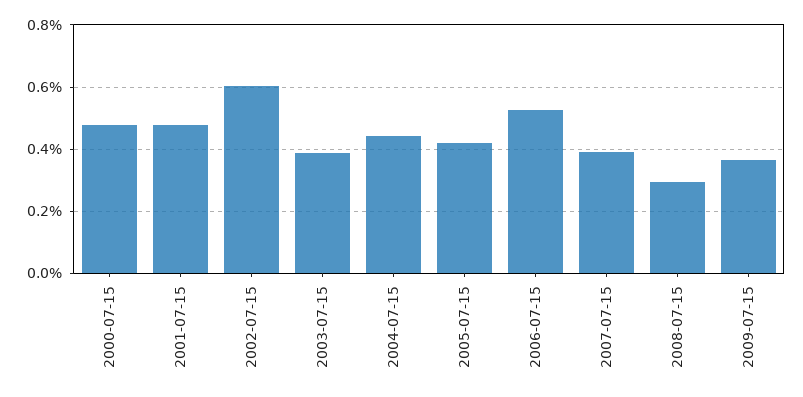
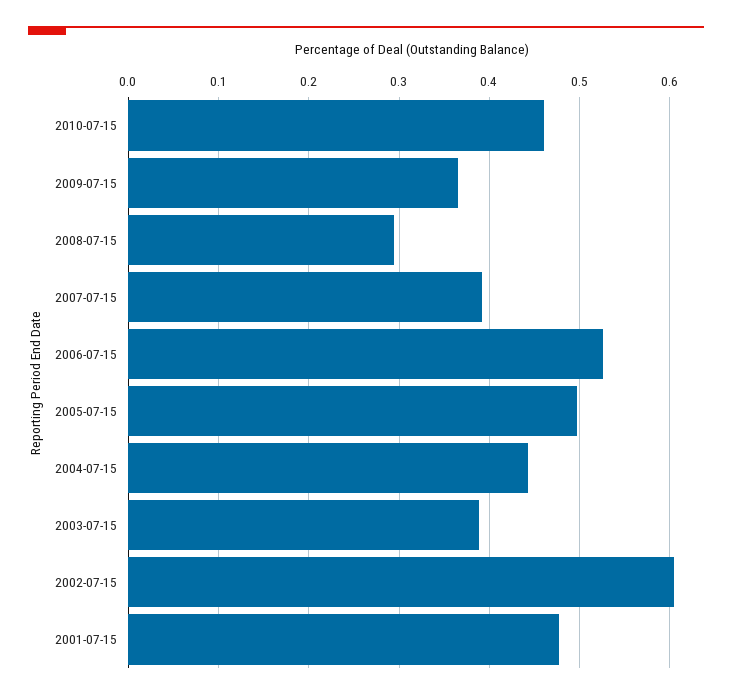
2000-07-15: 0.48 -> none
2005-07-15: 0.42 -> 0.5
2010-07-15: none -> 0.46

